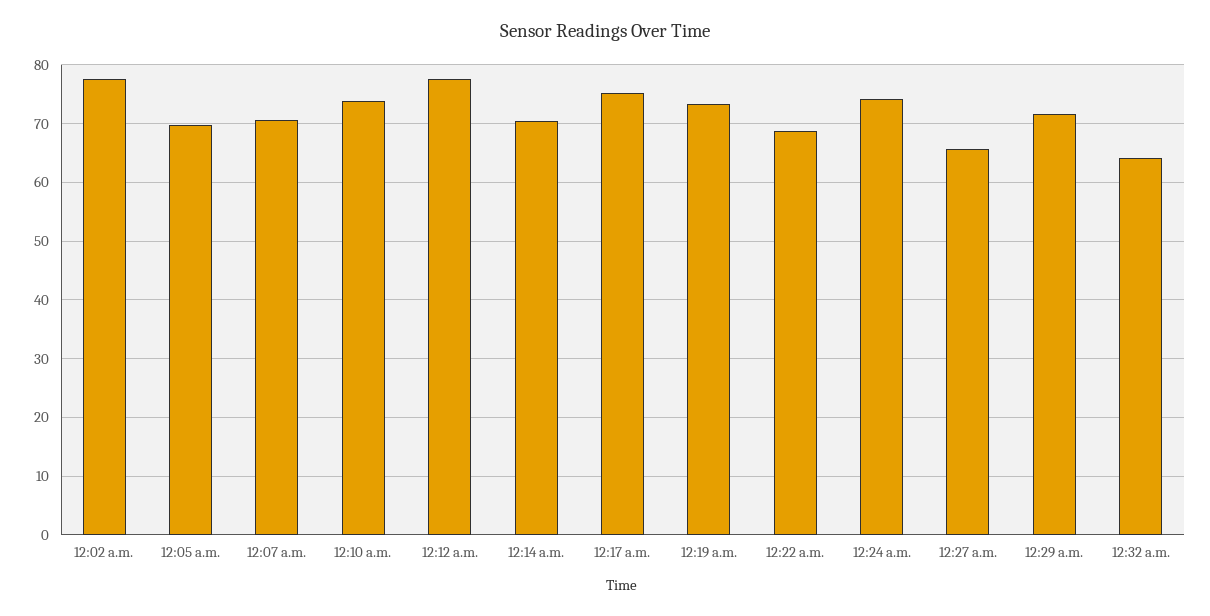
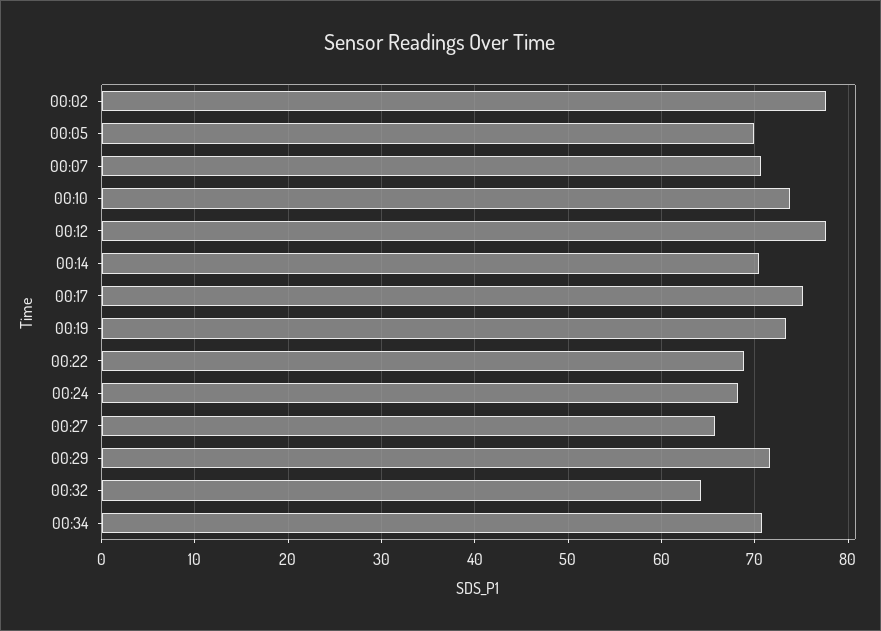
12:24 a.m.: 74 -> 68
00:34: none -> 71

